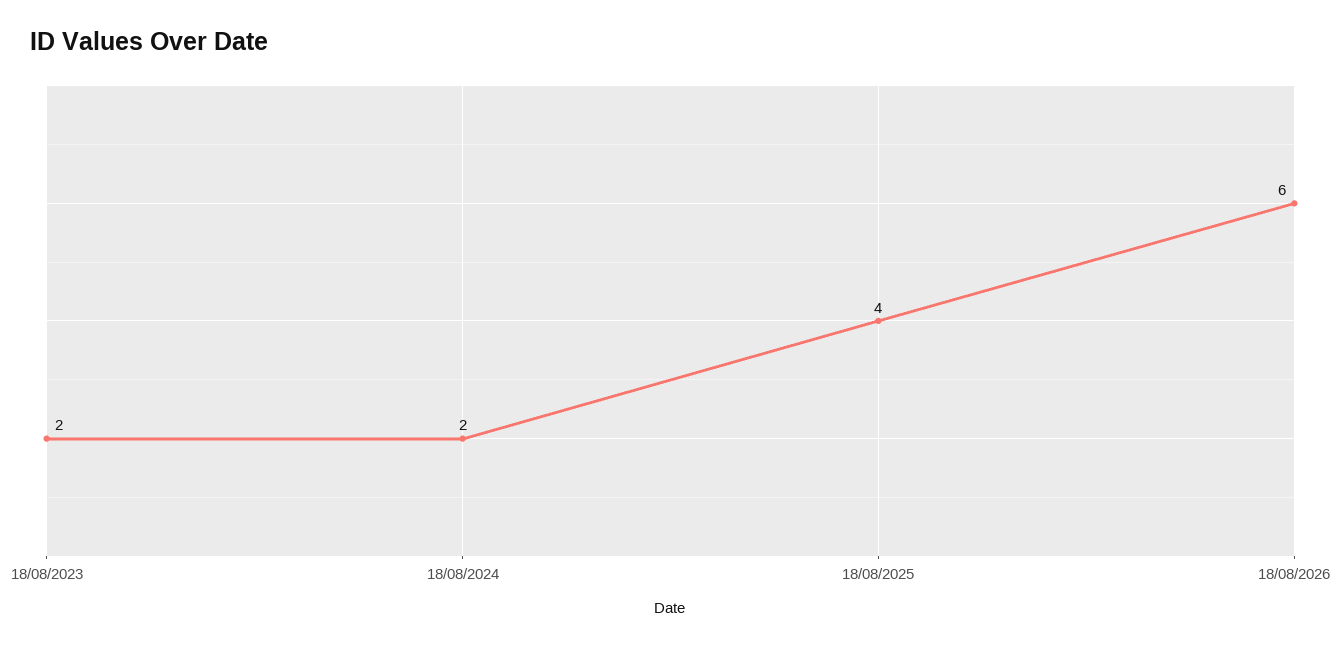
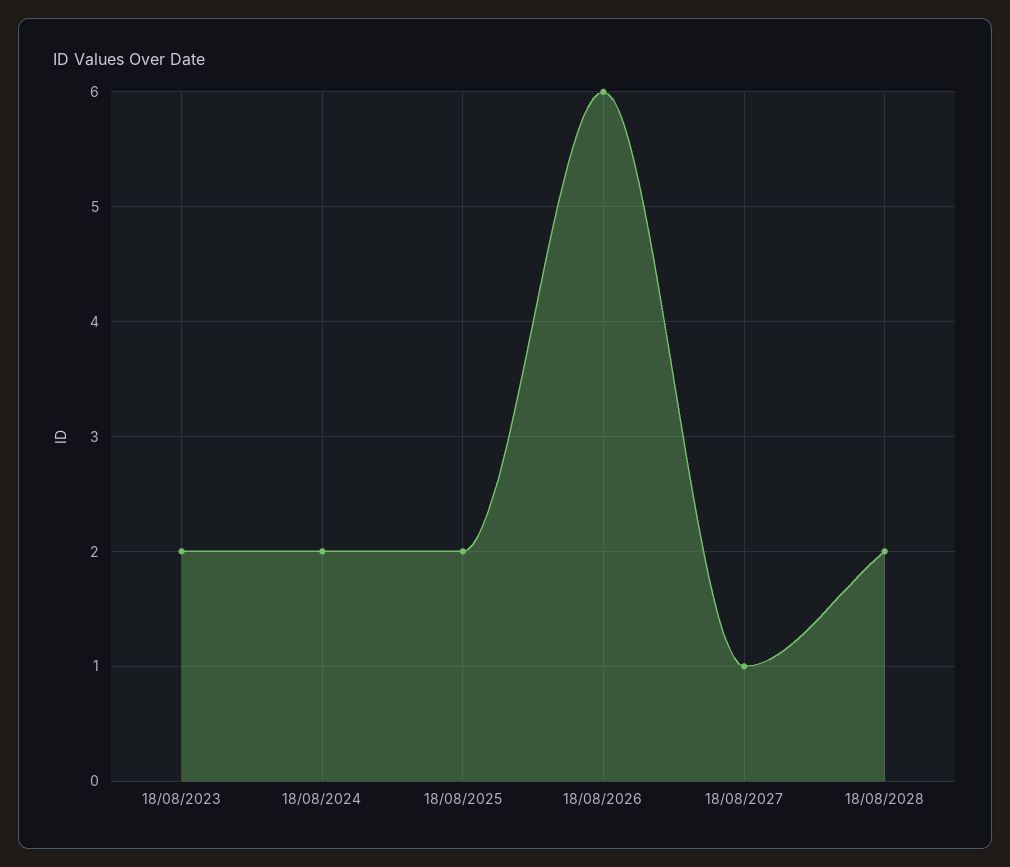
18/08/2025: 4 -> 2
18/08/2027: none -> 1
18/08/2028: none -> 2

